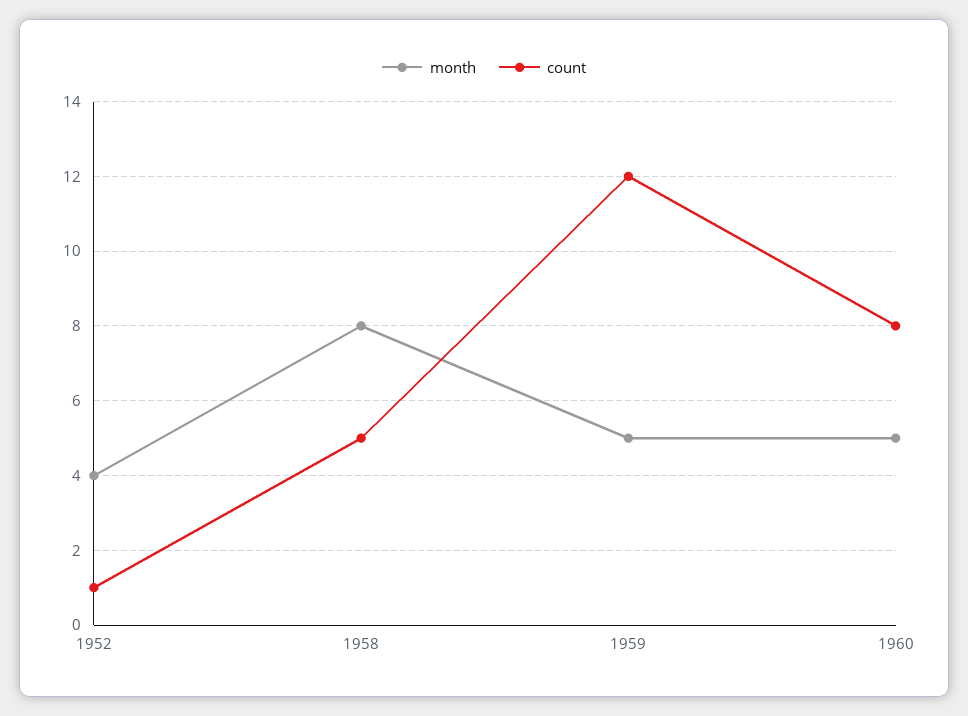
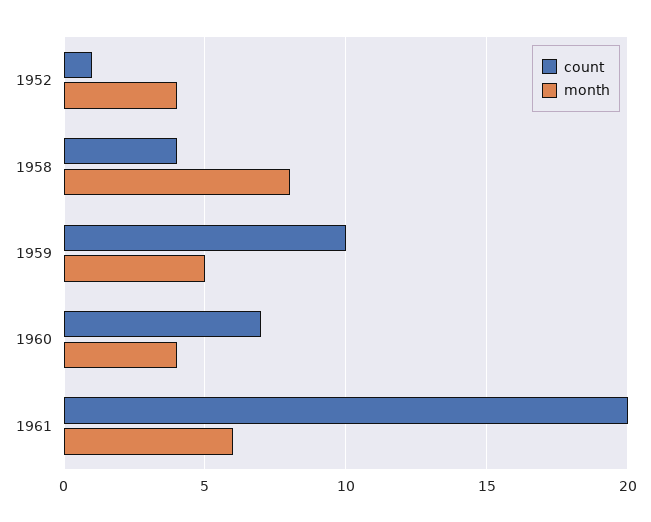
count, 1958: 5 -> 4
count, 1959: 12 -> 10
month, 1960: 5 -> 4
count, 1960: 8 -> 7
count, 1961: none -> 20
month, 1961: none -> 6

